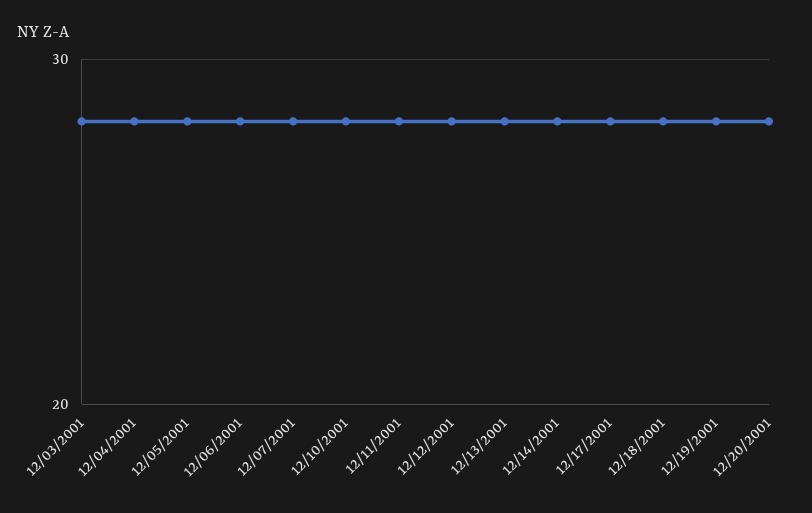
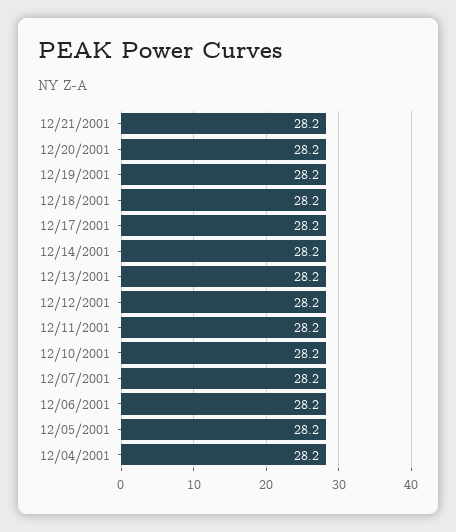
12/03/2001: 28 -> none
12/21/2001: none -> 28.2

